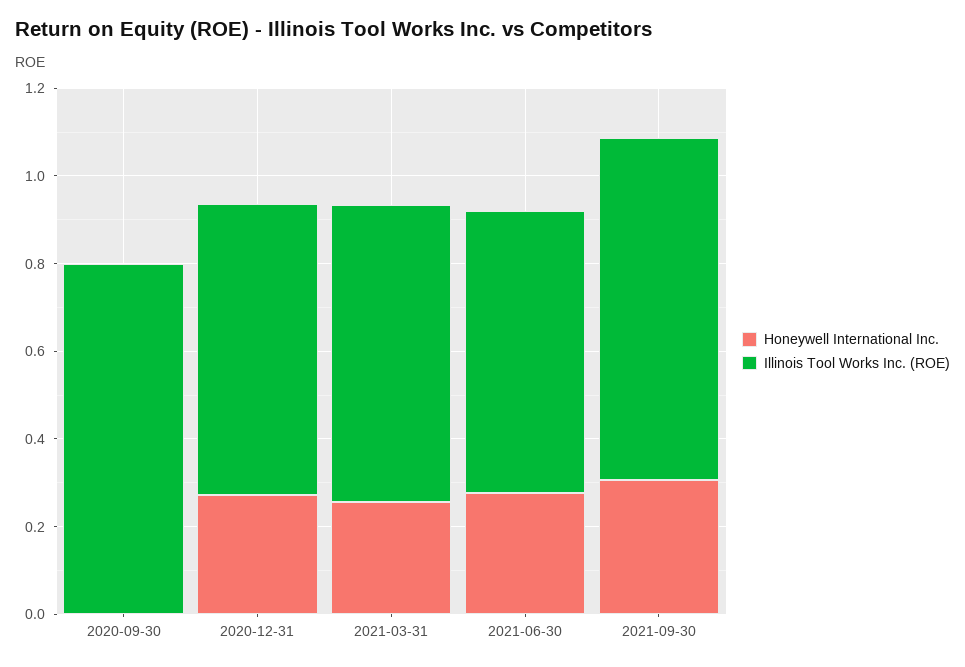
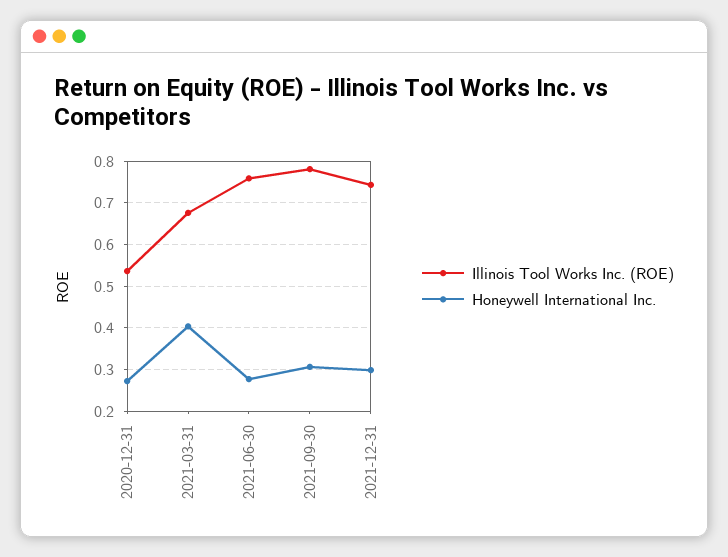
Honeywell International Inc., 2020-09-30: 0 -> none
Illinois Tool Works Inc. (ROE), 2020-09-30: 0.8 -> none
Illinois Tool Works Inc. (ROE), 2020-12-31: 0.65 -> 0.54
Honeywell International Inc., 2021-03-31: 0.25 -> 0.4
Illinois Tool Works Inc. (ROE), 2021-06-30: 0.65 -> 0.76
Illinois Tool Works Inc. (ROE), 2021-12-31: none -> 0.74
Honeywell International Inc., 2021-12-31: none -> 0.3

